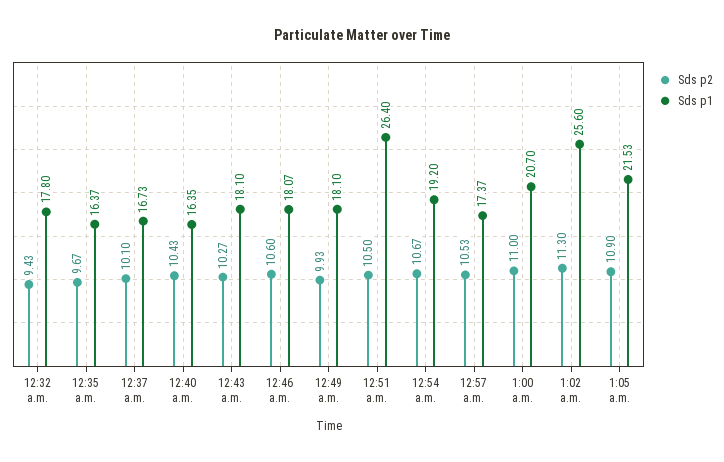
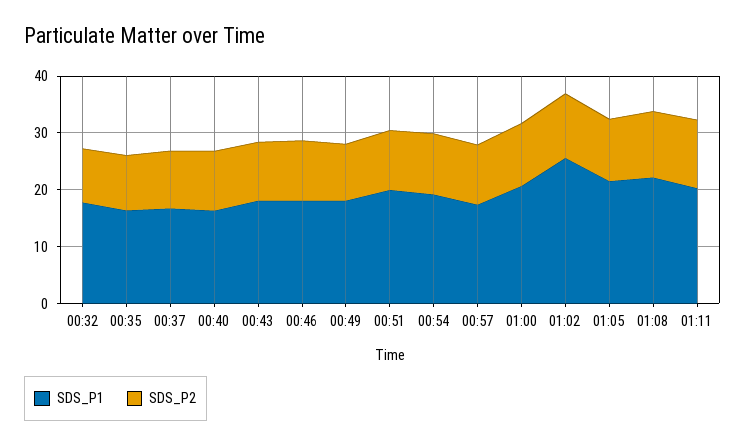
Sds p1, 12:51 a.m.: 26.4 -> 20
Sds p1, 01:08: none -> 22
Sds p2, 01:08: none -> 12
Sds p1, 01:11: none -> 20
Sds p2, 01:11: none -> 12

